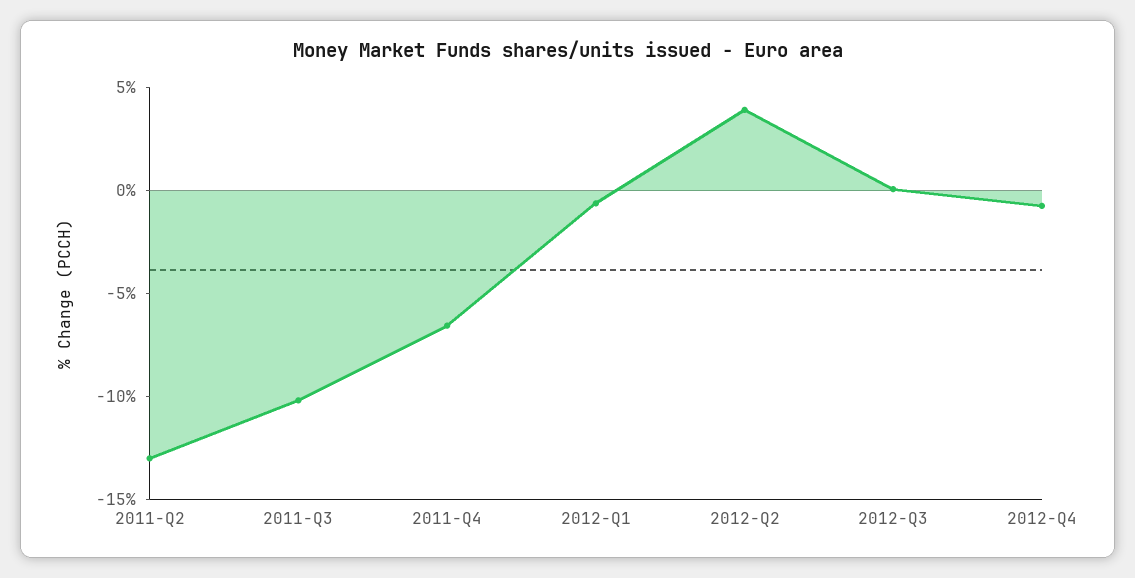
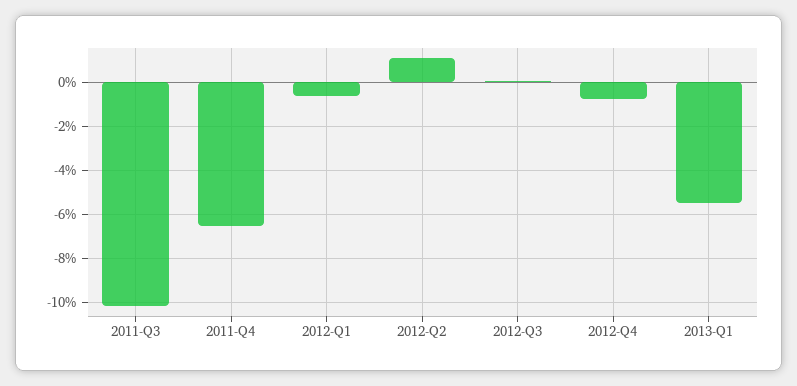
2011-Q2: -13 -> none
2012-Q2: 4 -> 1
2013-Q1: none -> -5.5

